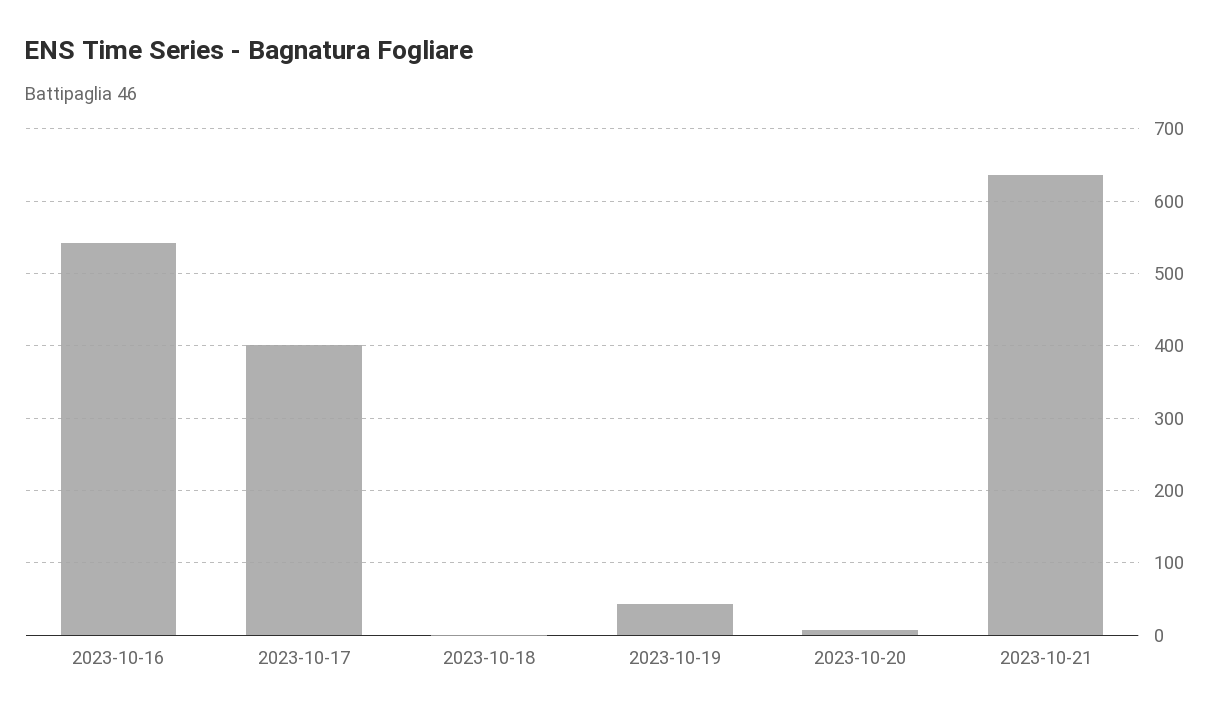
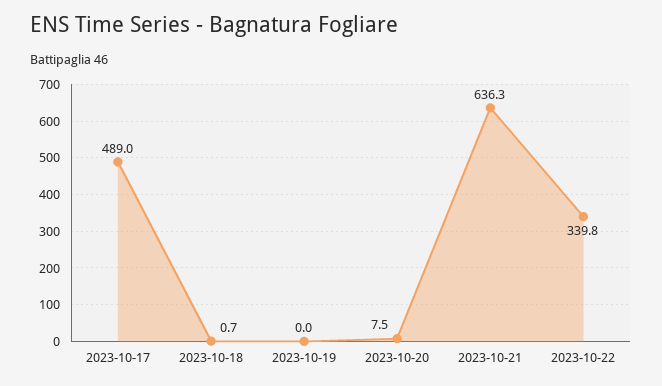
2023-10-16: 540 -> none
2023-10-17: 400 -> 489
2023-10-19: 40 -> 0
2023-10-22: none -> 339.8

